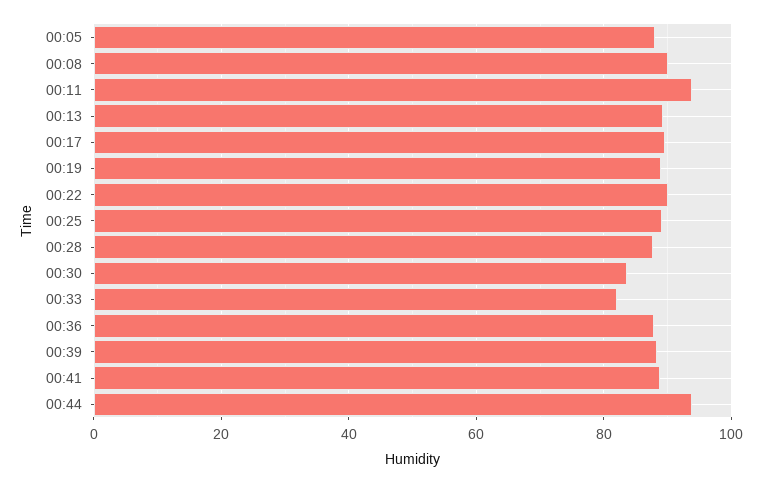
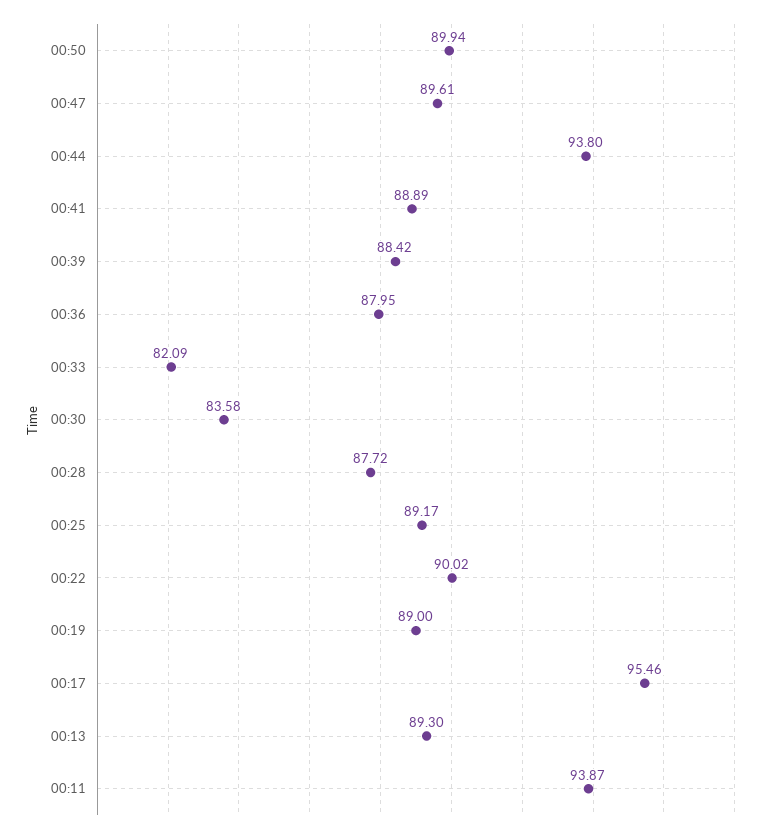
00:05: 88 -> none
00:08: 90 -> none
00:17: 90 -> 95.46
00:50: none -> 89.94
00:47: none -> 89.61

